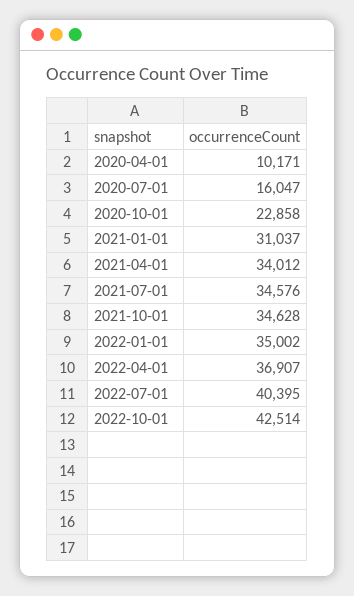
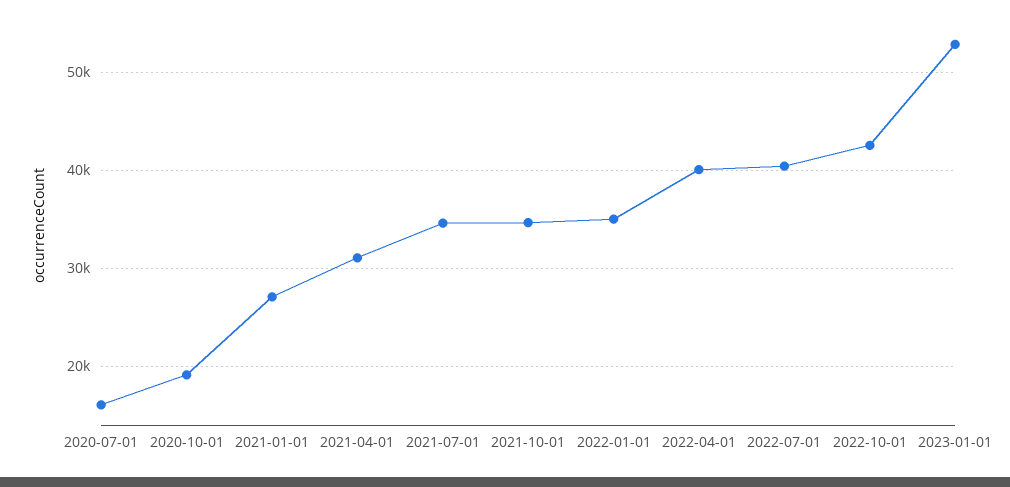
2020-04-01: 10171 -> none
2020-10-01: 22858 -> 19000
2021-01-01: 31037 -> 27000
2021-04-01: 34012 -> 31000
2022-04-01: 36907 -> 40000
2023-01-01: none -> 53000

